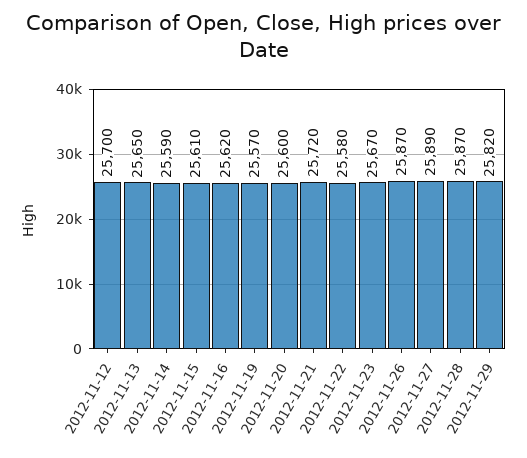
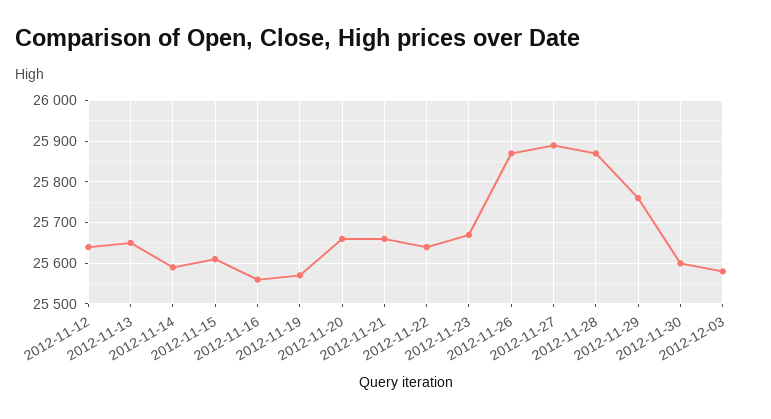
2012-11-12: 25700 -> 25640
2012-11-16: 25620 -> 25560
2012-11-20: 25600 -> 25660
2012-11-21: 25720 -> 25660
2012-11-22: 25580 -> 25640
2012-11-29: 25820 -> 25760
2012-11-30: none -> 25600
2012-12-03: none -> 25580

